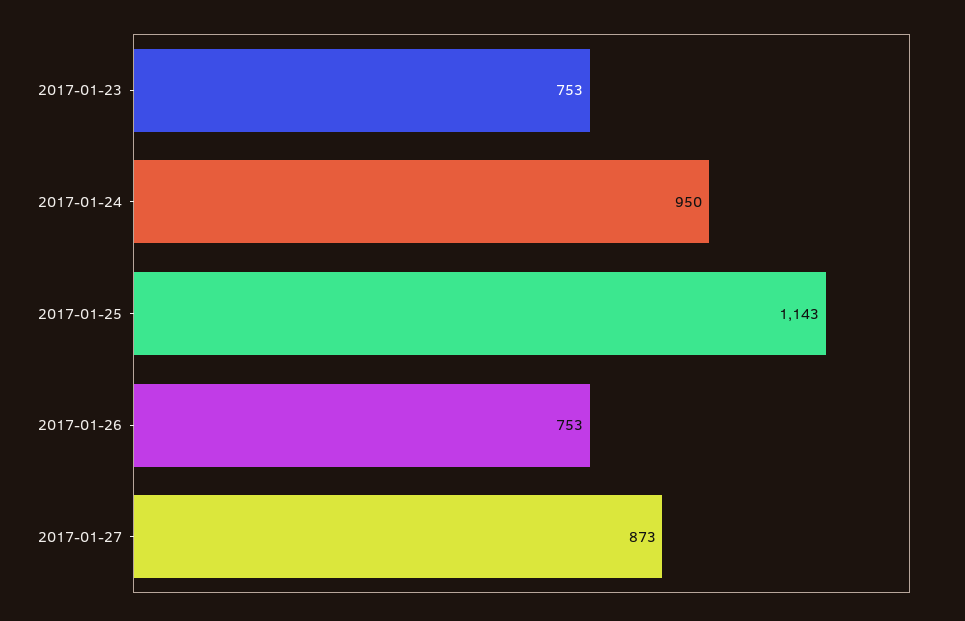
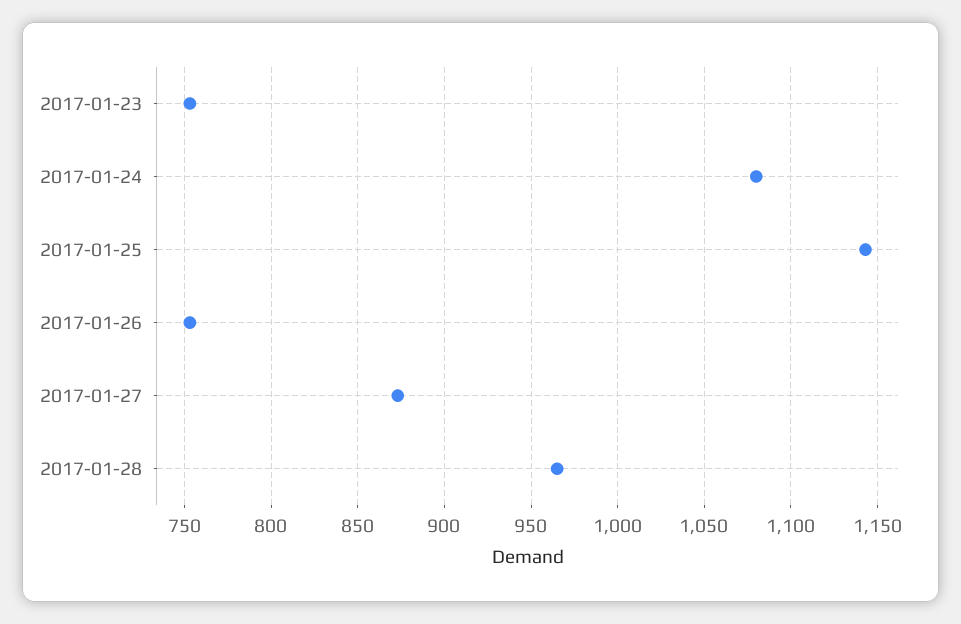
2017-01-24: 950 -> 1080
2017-01-28: none -> 965

